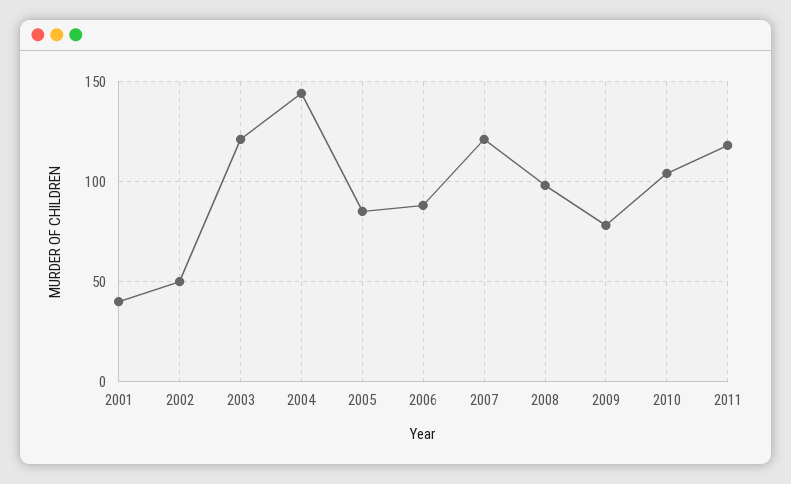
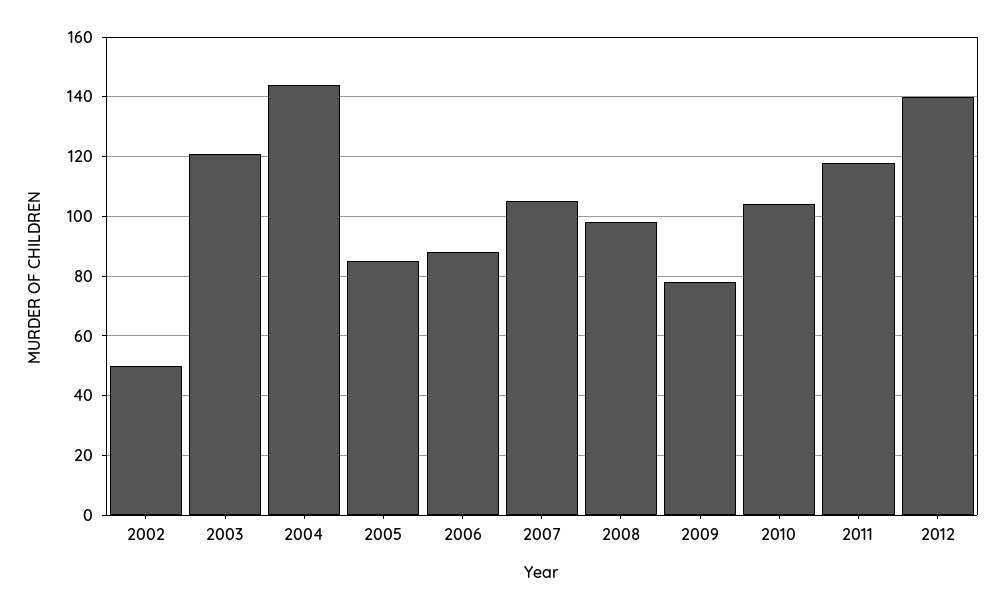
2001: 40 -> none
2007: 120 -> 105
2012: none -> 140

